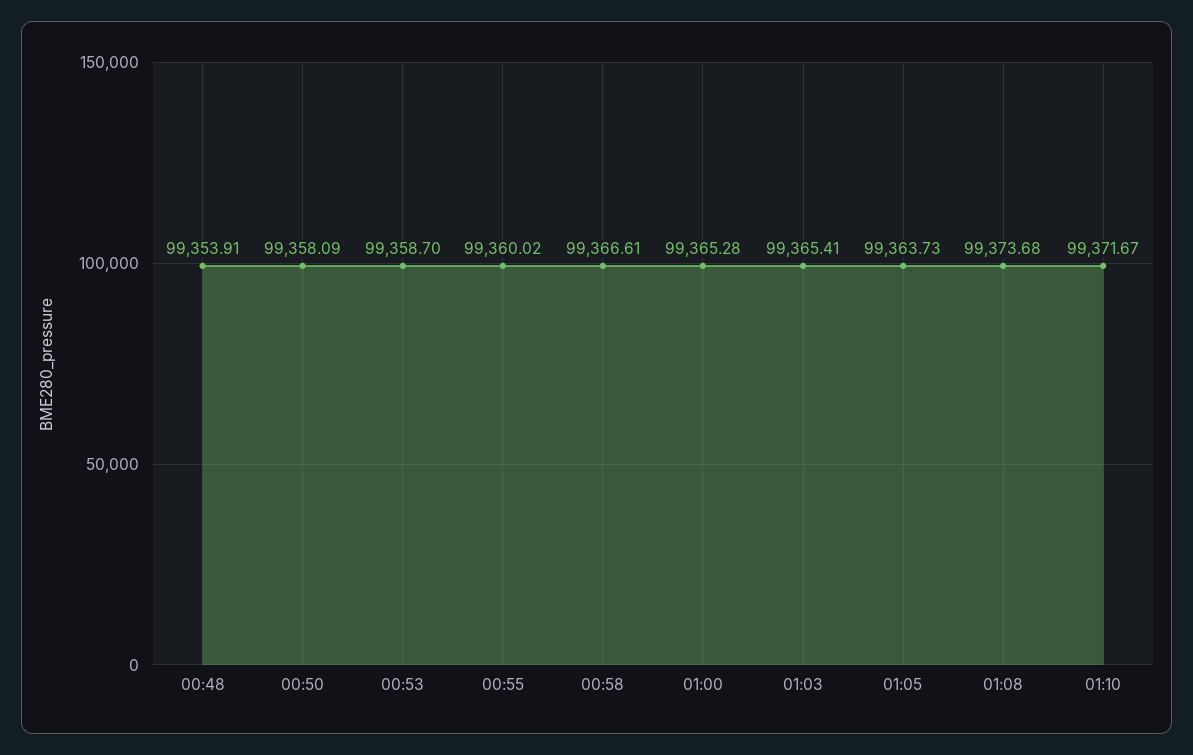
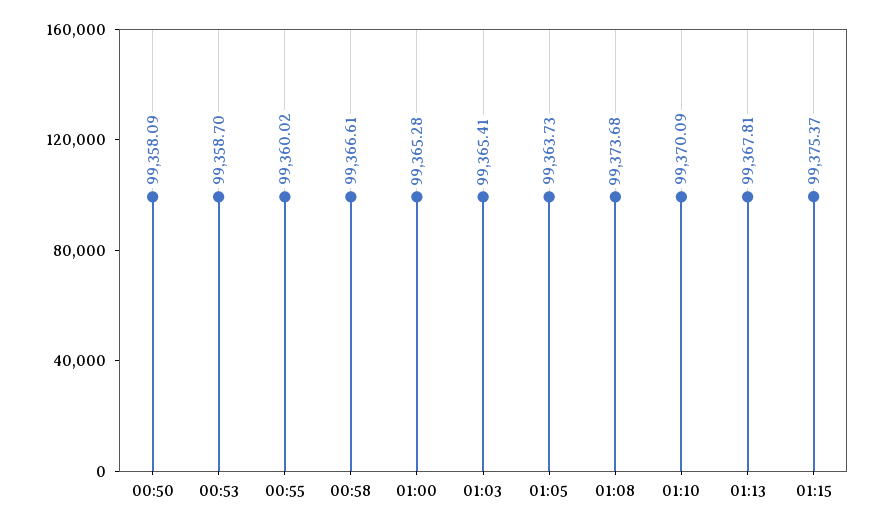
00:48: 99353.91 -> none
01:10: 99371.67 -> 99370.09
01:13: none -> 99367.81
01:15: none -> 99375.37

